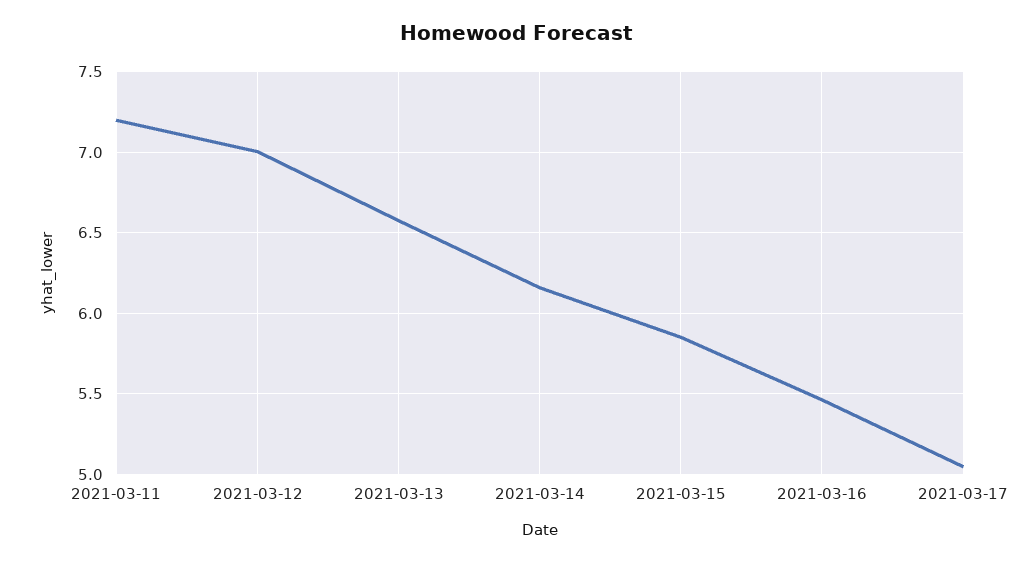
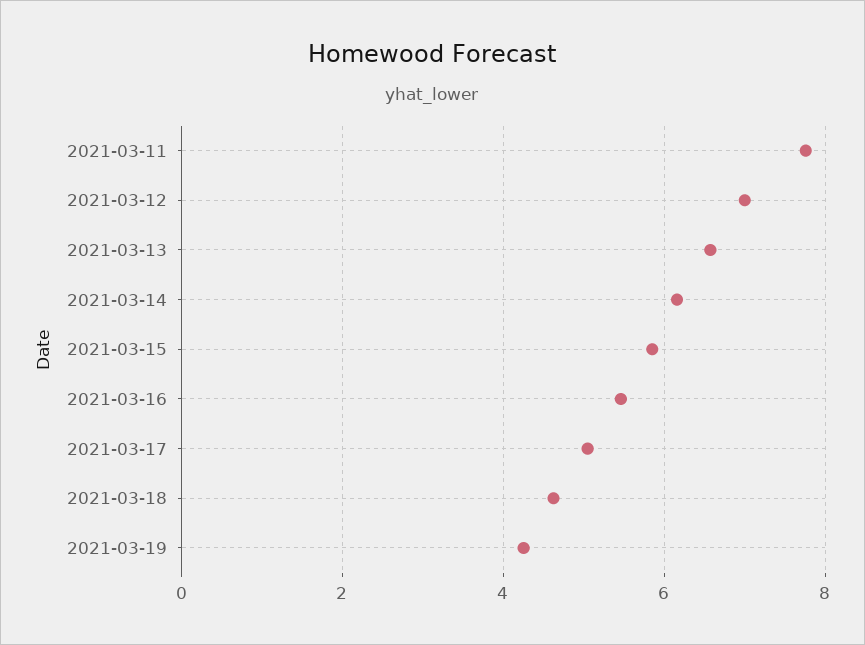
2021-03-11: 7.2 -> 7.8
2021-03-18: none -> 4.6
2021-03-19: none -> 4.2

